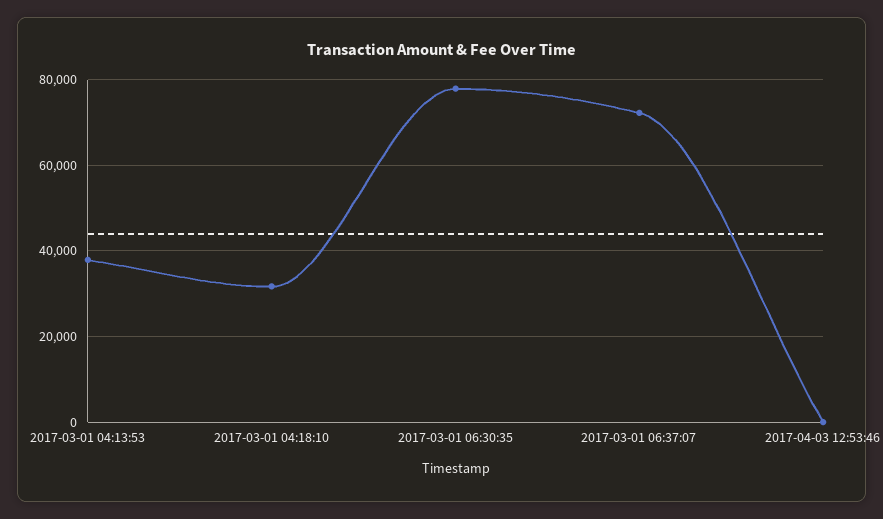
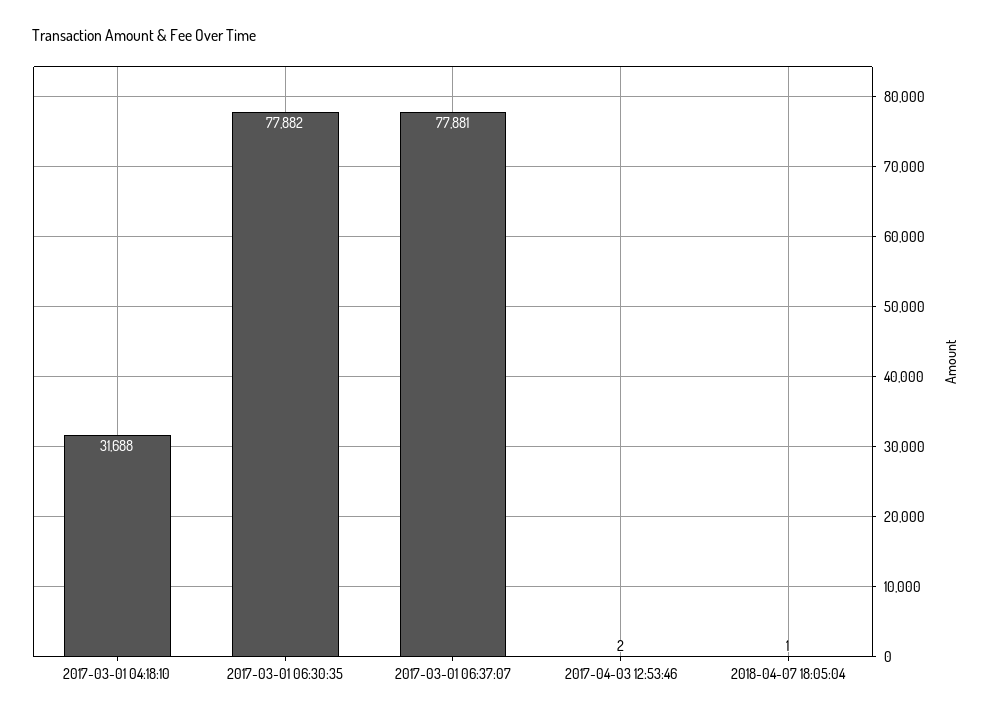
2017-03-01 04:13:53: 38000 -> none
2017-03-01 06:37:07: 72000 -> 77881
2018-04-07 18:05:04: none -> 1

